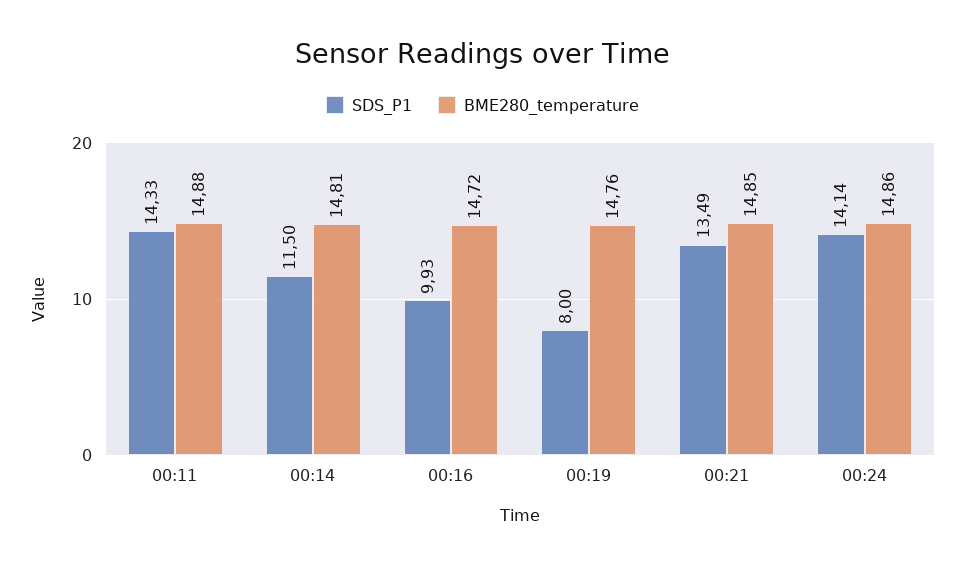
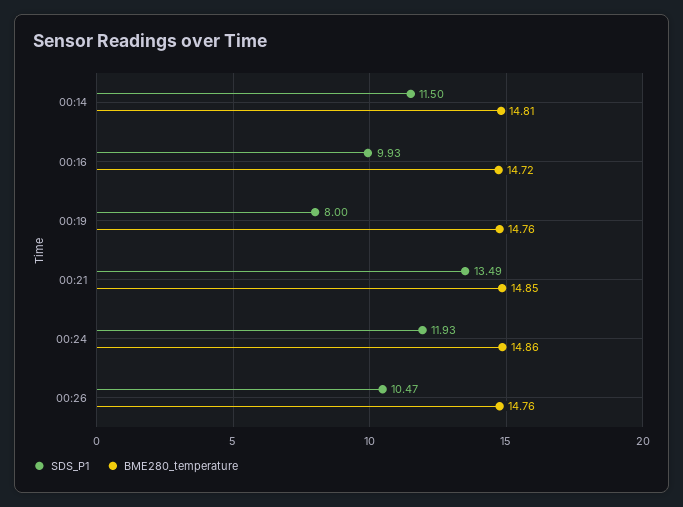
SDS_P1, 00:11: 14.33 -> none
BME280_temperature, 00:11: 14.88 -> none
SDS_P1, 00:24: 14.14 -> 11.93
SDS_P1, 00:26: none -> 10.47
BME280_temperature, 00:26: none -> 14.76

